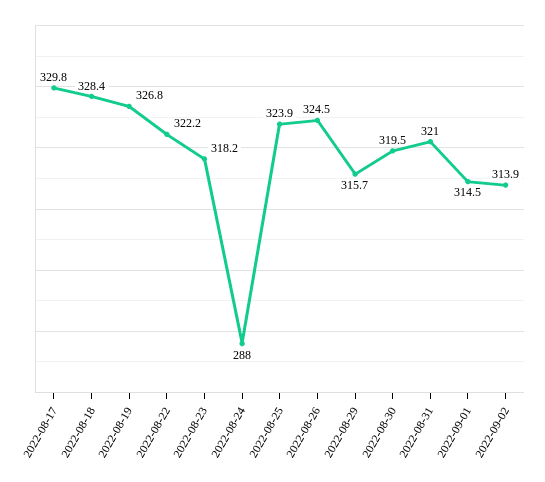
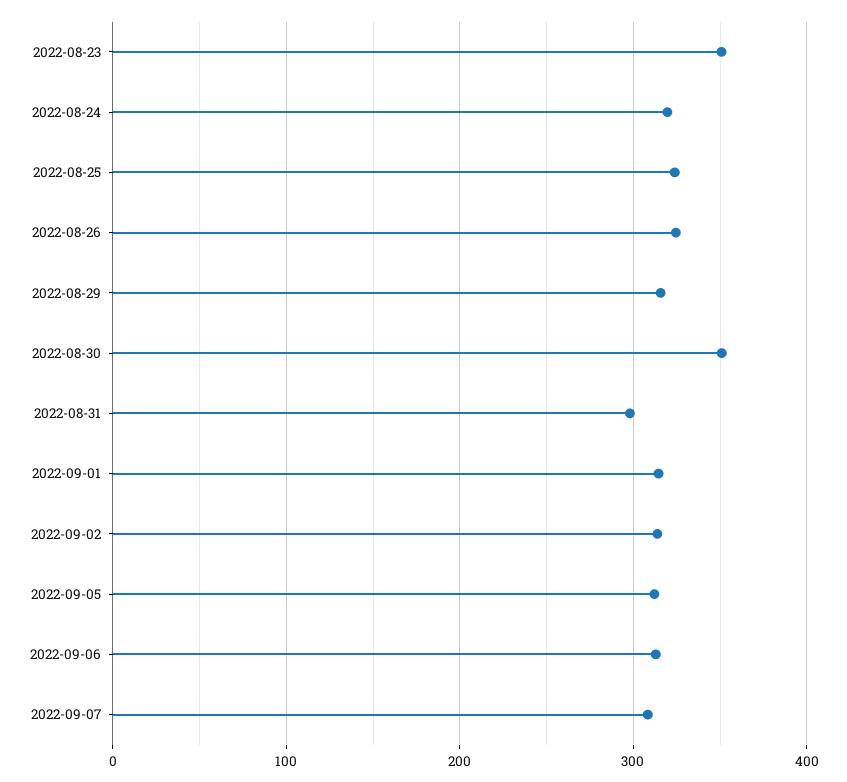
2022-08-17: 329.8 -> none
2022-08-18: 328.4 -> none
2022-08-19: 326.8 -> none
2022-08-22: 322.2 -> none
2022-08-23: 318.2 -> 350
2022-08-24: 288 -> 320
2022-08-30: 319.5 -> 350
2022-08-31: 321 -> 300
2022-09-05: none -> 310
2022-09-06: none -> 310
2022-09-07: none -> 310

